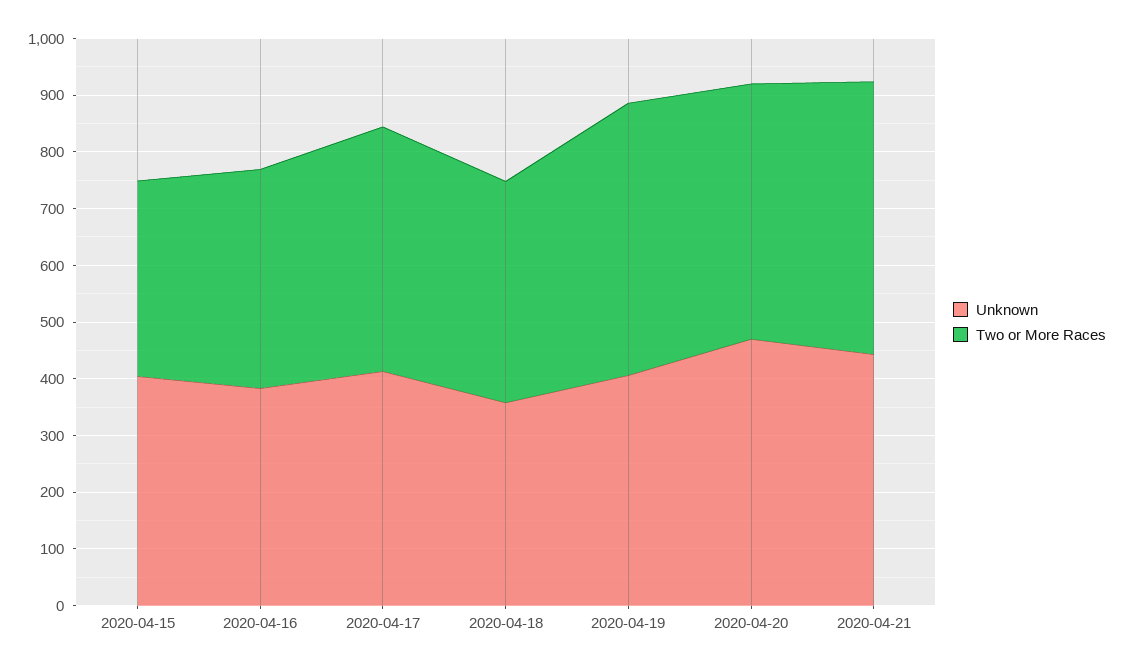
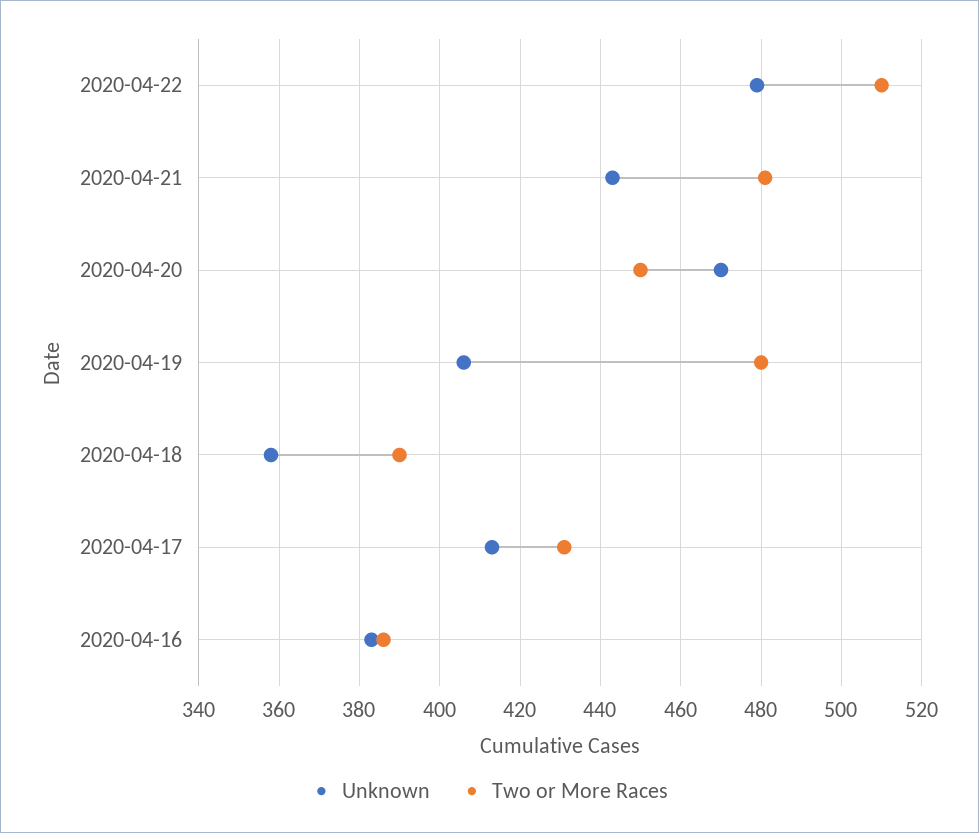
Unknown, 2020-04-15: 400 -> none
Two or More Races, 2020-04-15: 340 -> none
Unknown, 2020-04-22: none -> 480
Two or More Races, 2020-04-22: none -> 510

